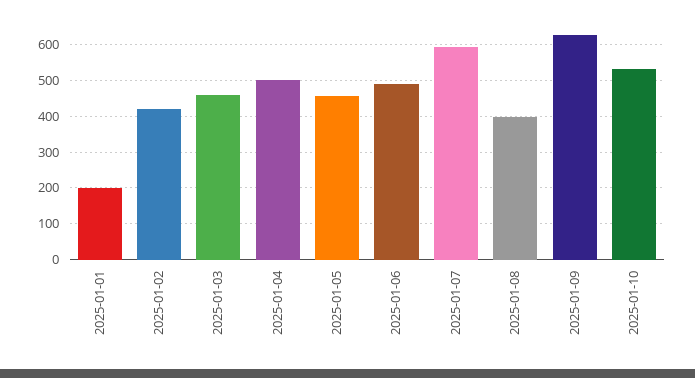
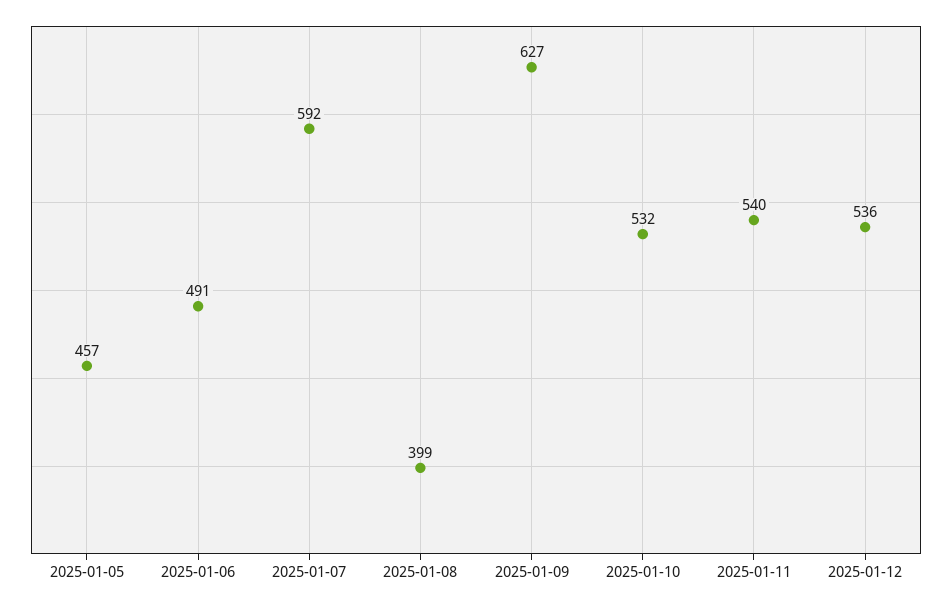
2025-01-01: 200 -> none
2025-01-02: 420 -> none
2025-01-03: 460 -> none
2025-01-04: 500 -> none
2025-01-11: none -> 540
2025-01-12: none -> 536

